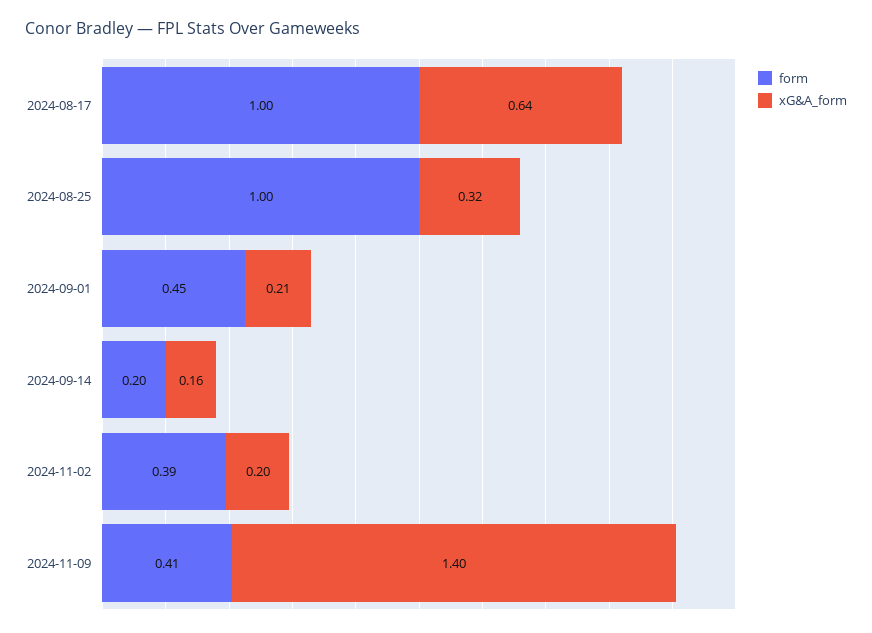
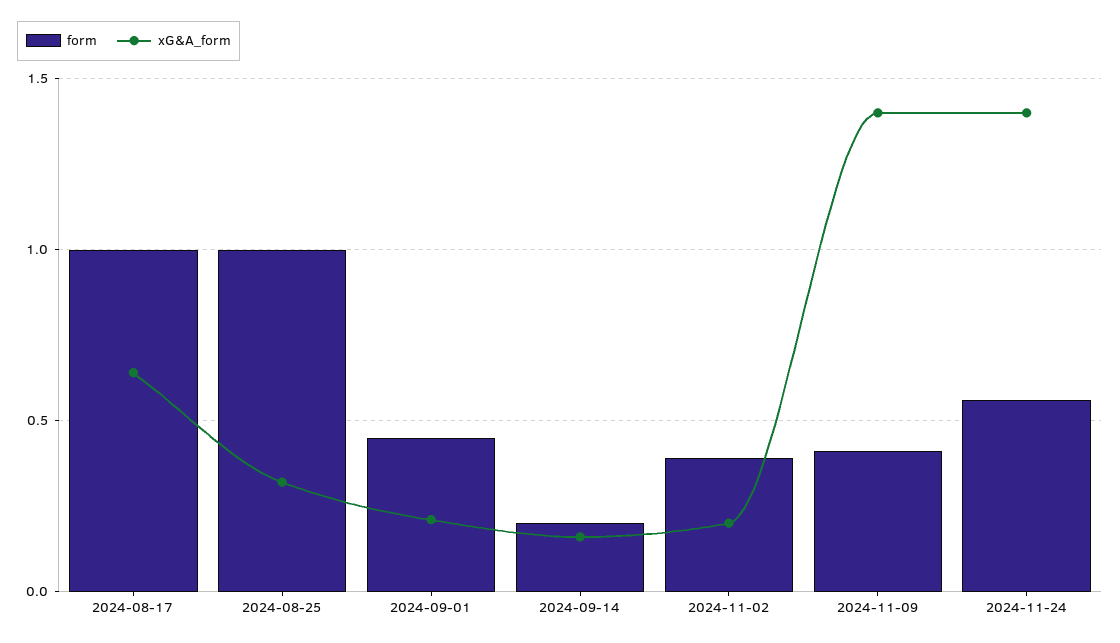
form, 2024-11-24: none -> 0.55
xG&A_form, 2024-11-24: none -> 1.4

